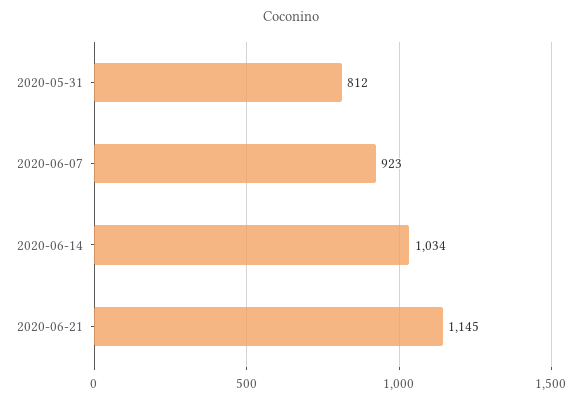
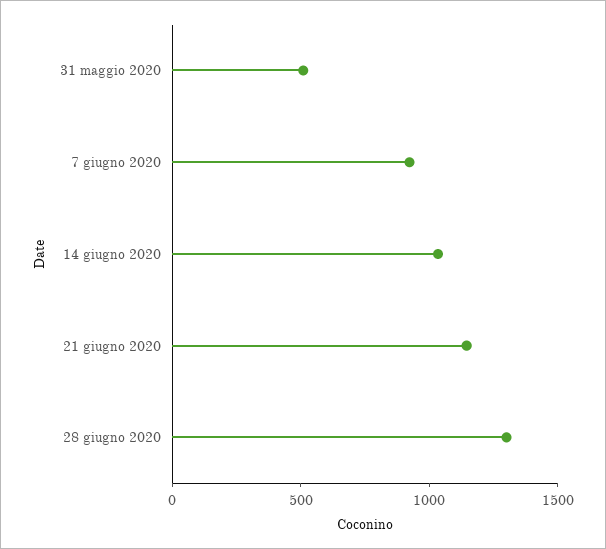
2020-05-31: 812 -> 500
28 giugno 2020: none -> 1300

